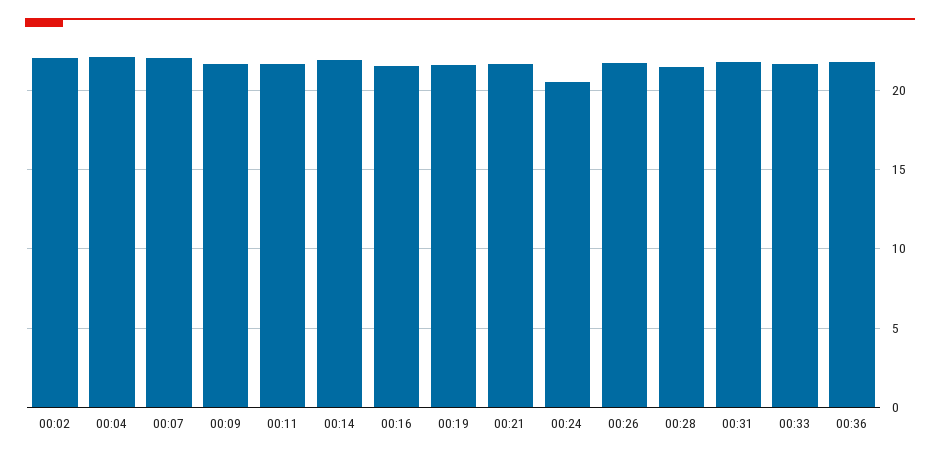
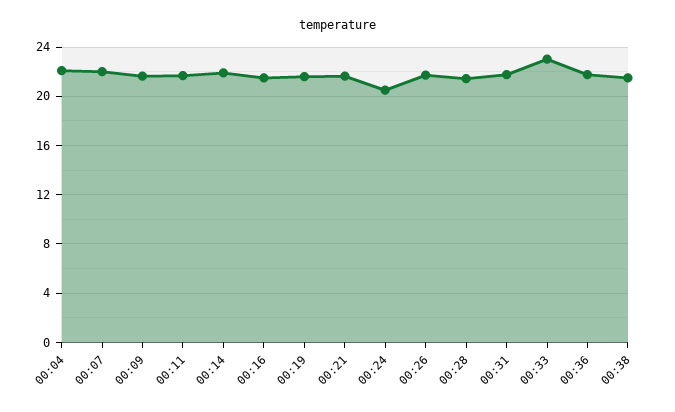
00:02: 22 -> none
00:33: 21.5 -> 23
00:38: none -> 21.5

